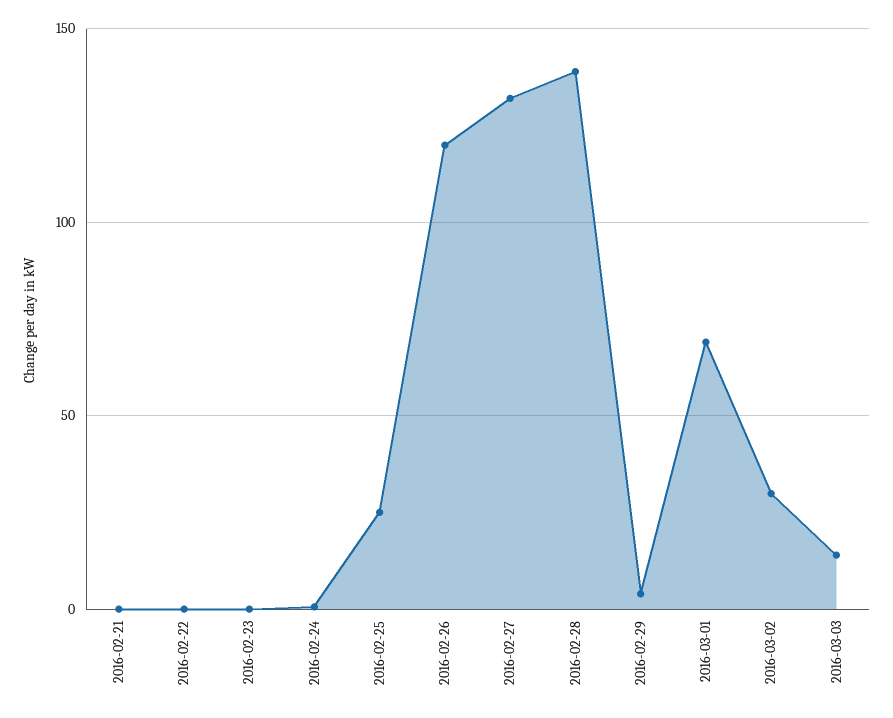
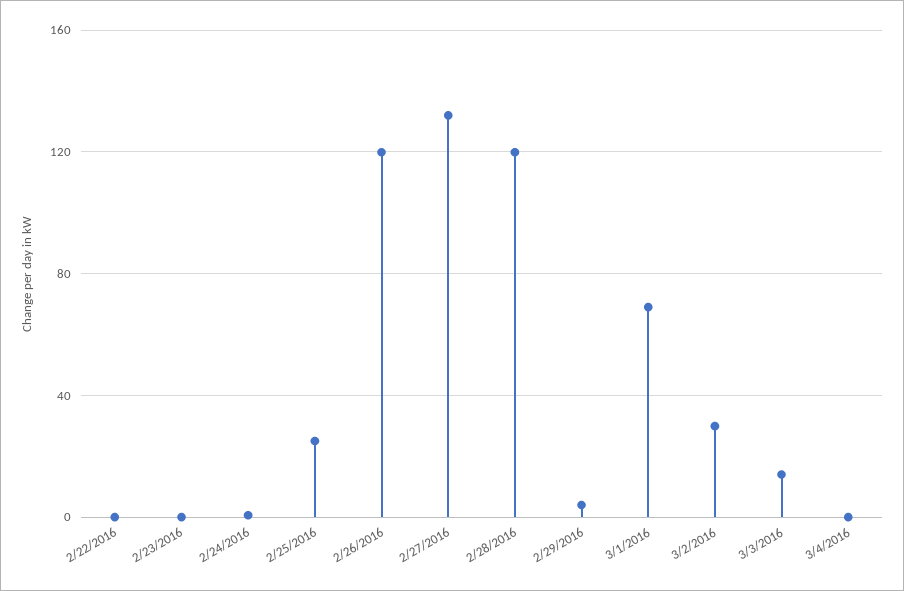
2016-02-21: 0 -> none
2016-02-28: 140 -> 120
3/4/2016: none -> 0

